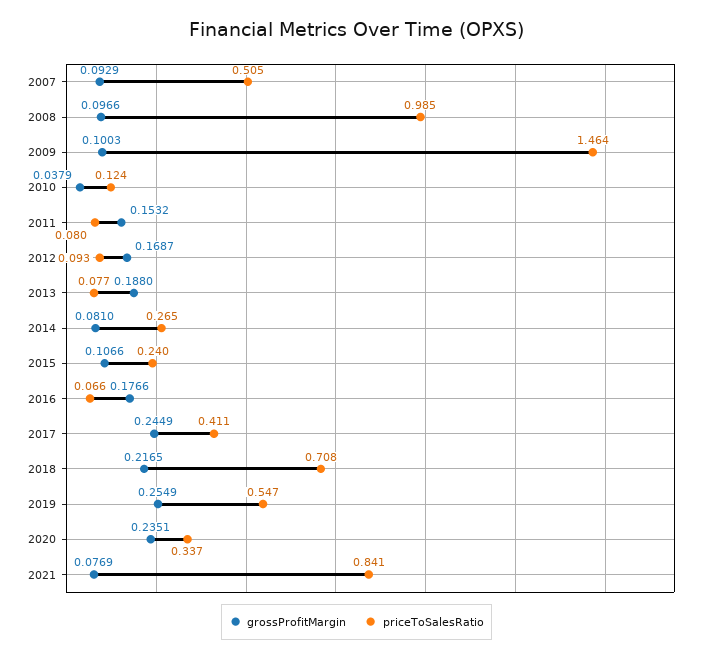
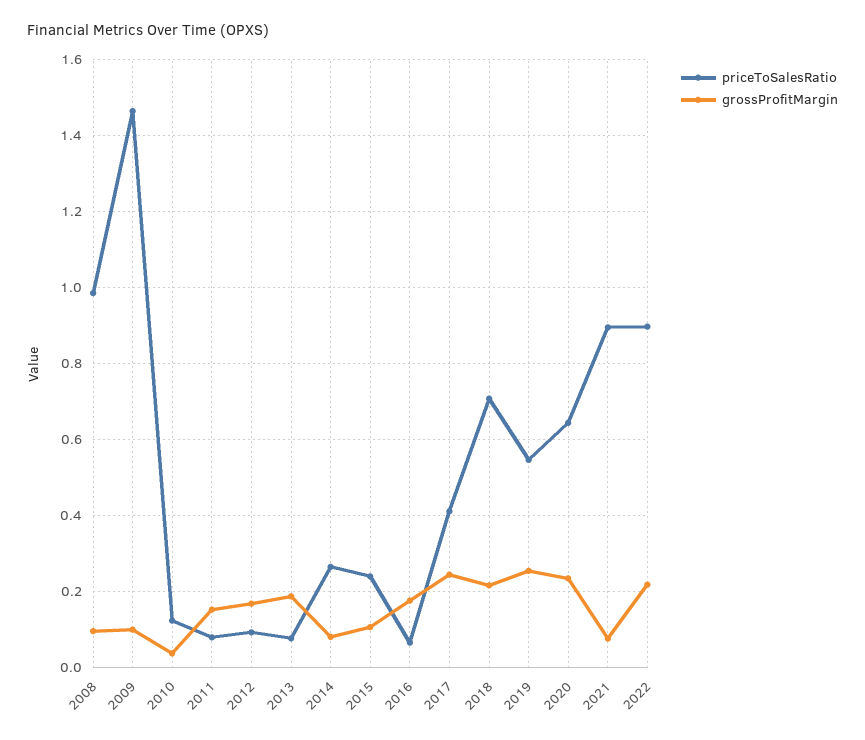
grossProfitMargin, 2007: 0.0929 -> none
priceToSalesRatio, 2007: 0.505 -> none
priceToSalesRatio, 2020: 0.337 -> 0.64
priceToSalesRatio, 2021: 0.841 -> 0.9
priceToSalesRatio, 2022: none -> 0.9
grossProfitMargin, 2022: none -> 0.22

